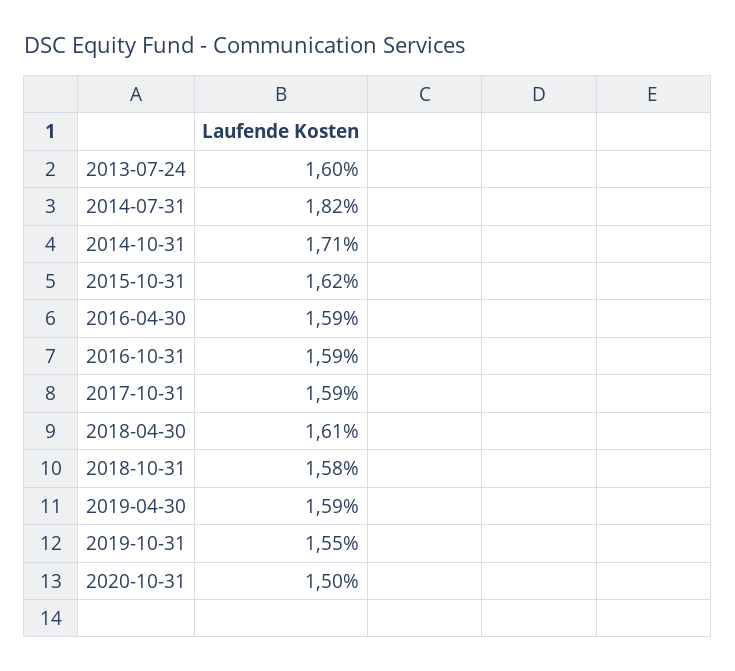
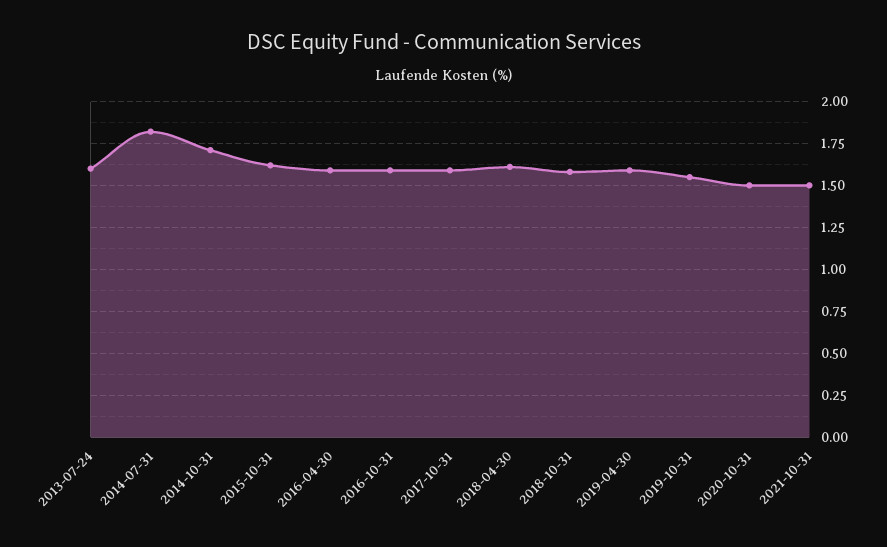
2021-10-31: none -> 1.5

